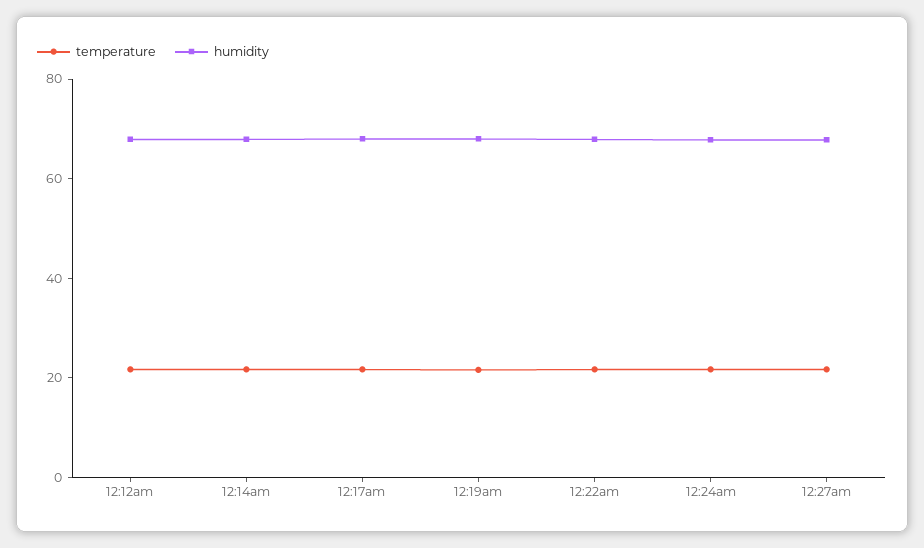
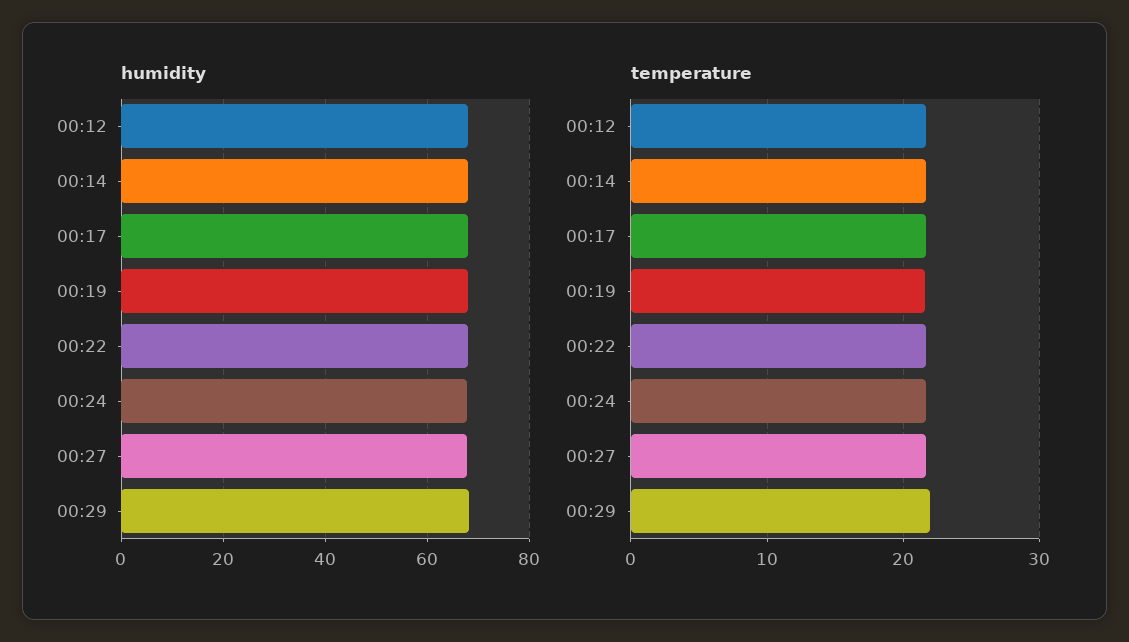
humidity, 00:29: none -> 68
temperature, 00:29: none -> 22

